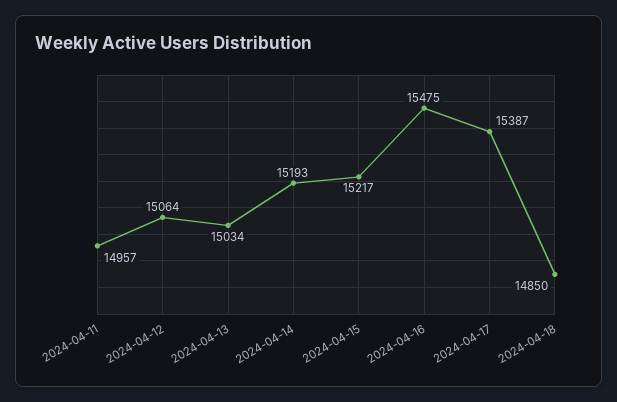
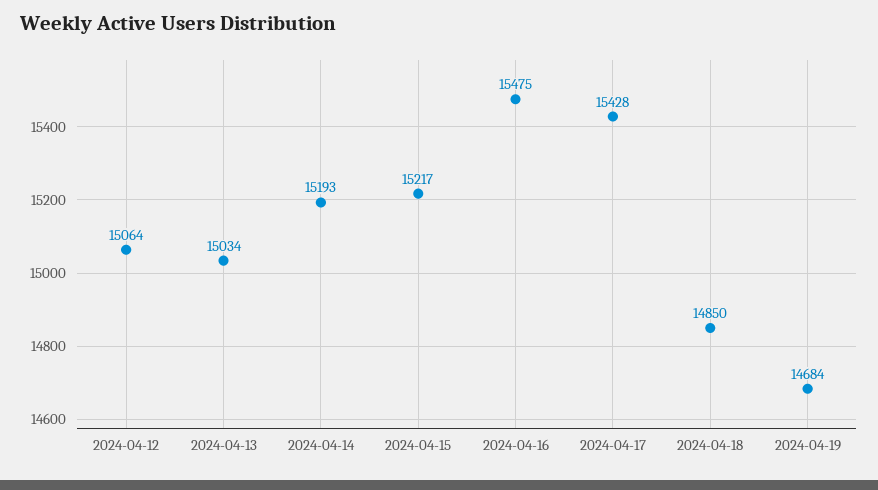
2024-04-11: 14957 -> none
2024-04-17: 15387 -> 15428
2024-04-19: none -> 14684

